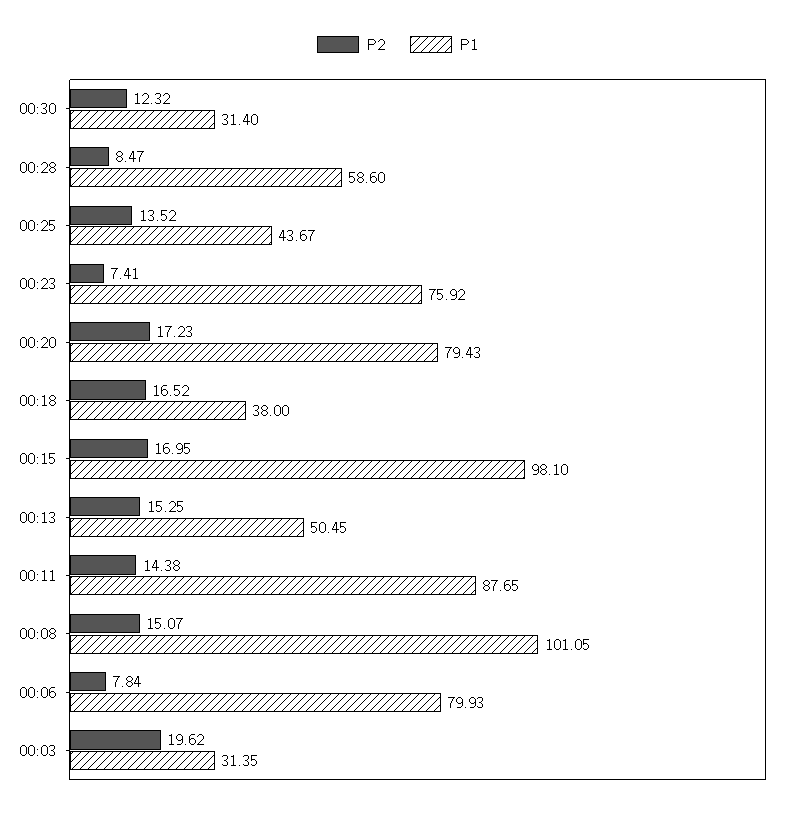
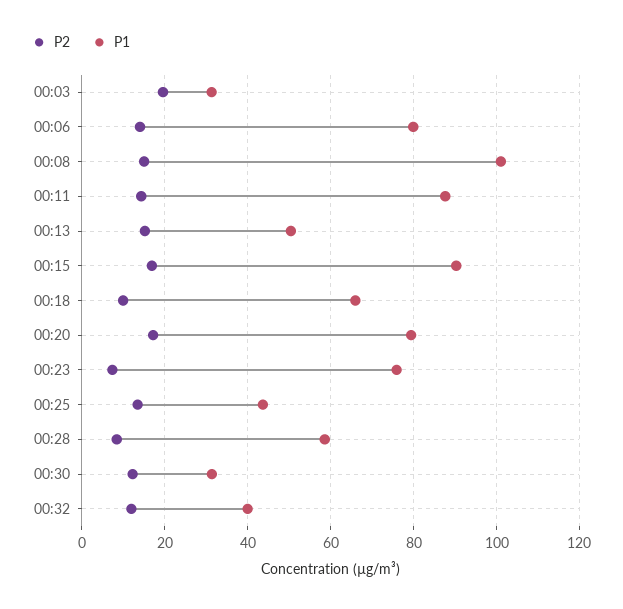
P2, 00:18: 16.52 -> 10
P1, 00:18: 38 -> 66
P1, 00:15: 98.1 -> 90
P2, 00:06: 7.84 -> 14
P2, 00:32: none -> 12
P1, 00:32: none -> 40

